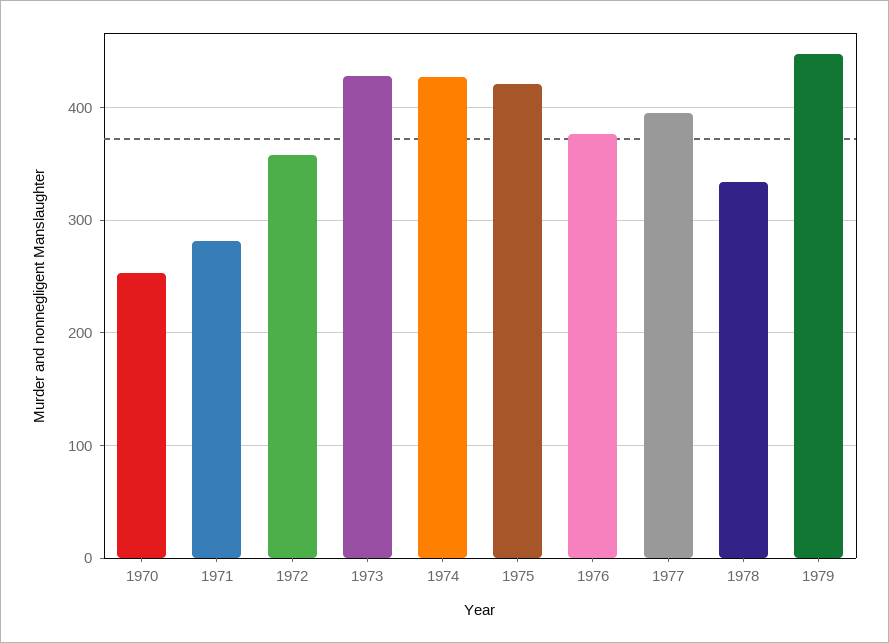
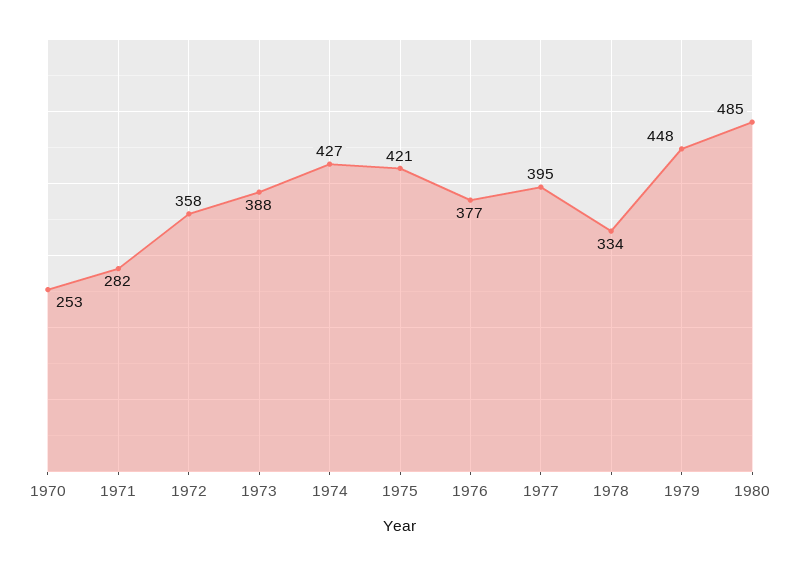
1973: 430 -> 388
1980: none -> 485

